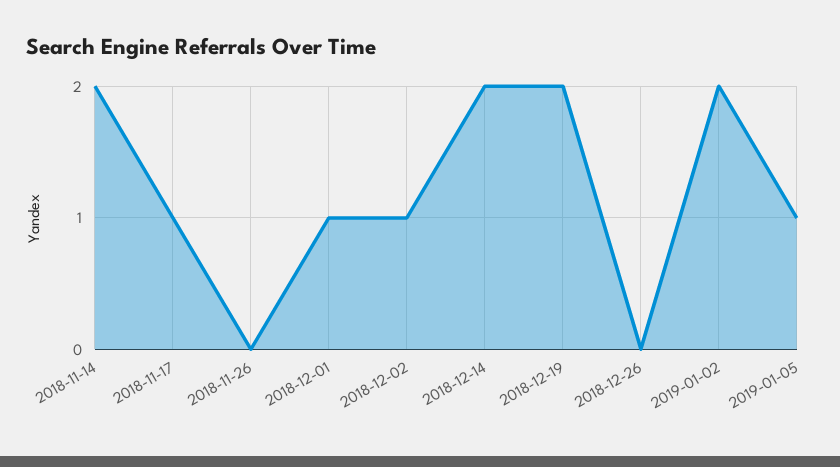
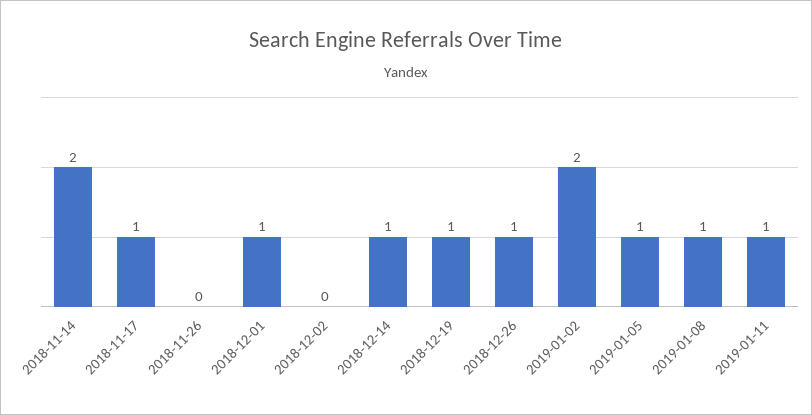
2018-12-02: 1 -> 0
2018-12-14: 2 -> 1
2018-12-19: 2 -> 1
2018-12-26: 0 -> 1
2019-01-08: none -> 1
2019-01-11: none -> 1

